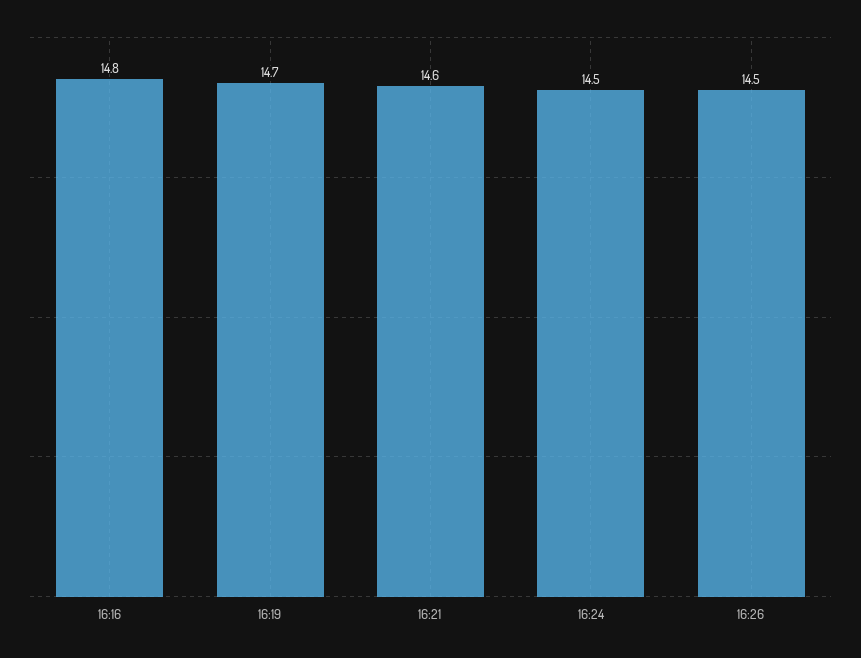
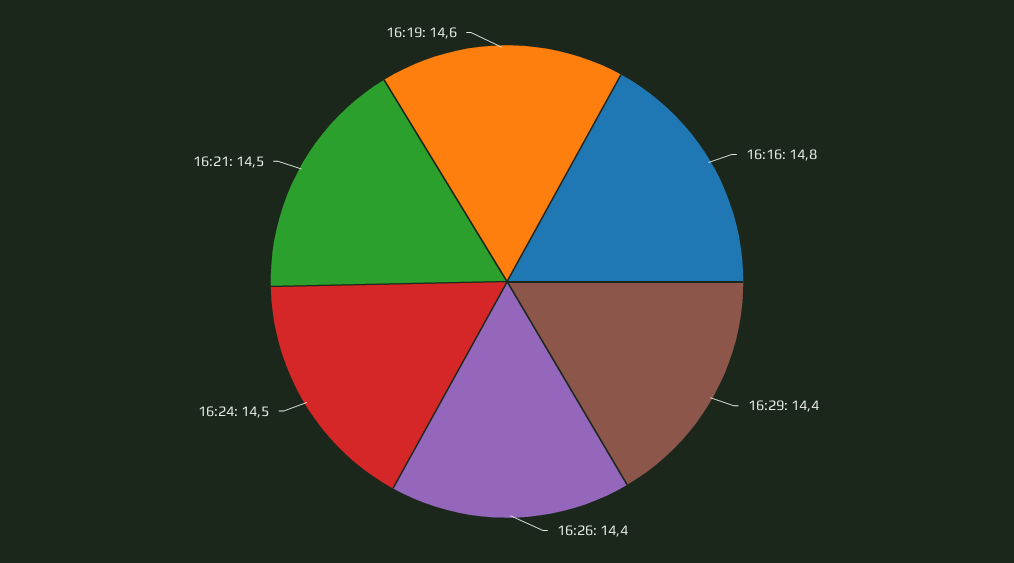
16:19: 14.7 -> 14.6
16:21: 14.6 -> 14.5
16:26: 14.5 -> 14.4
16:29: none -> 14.4

